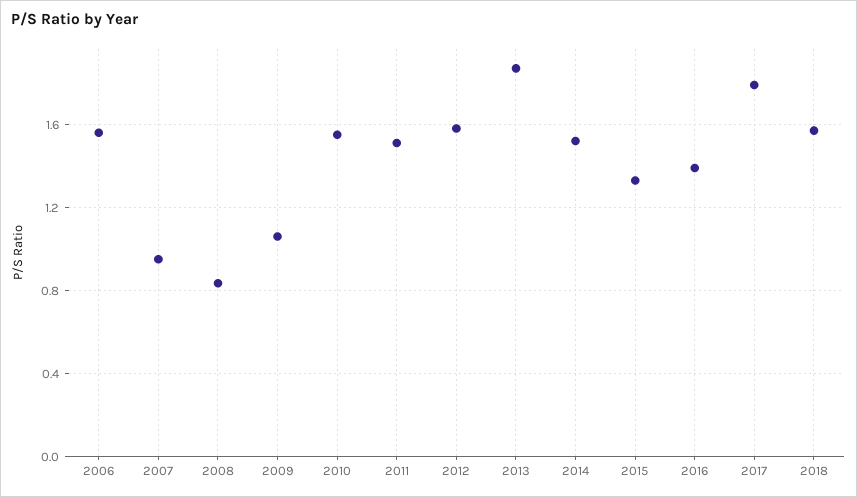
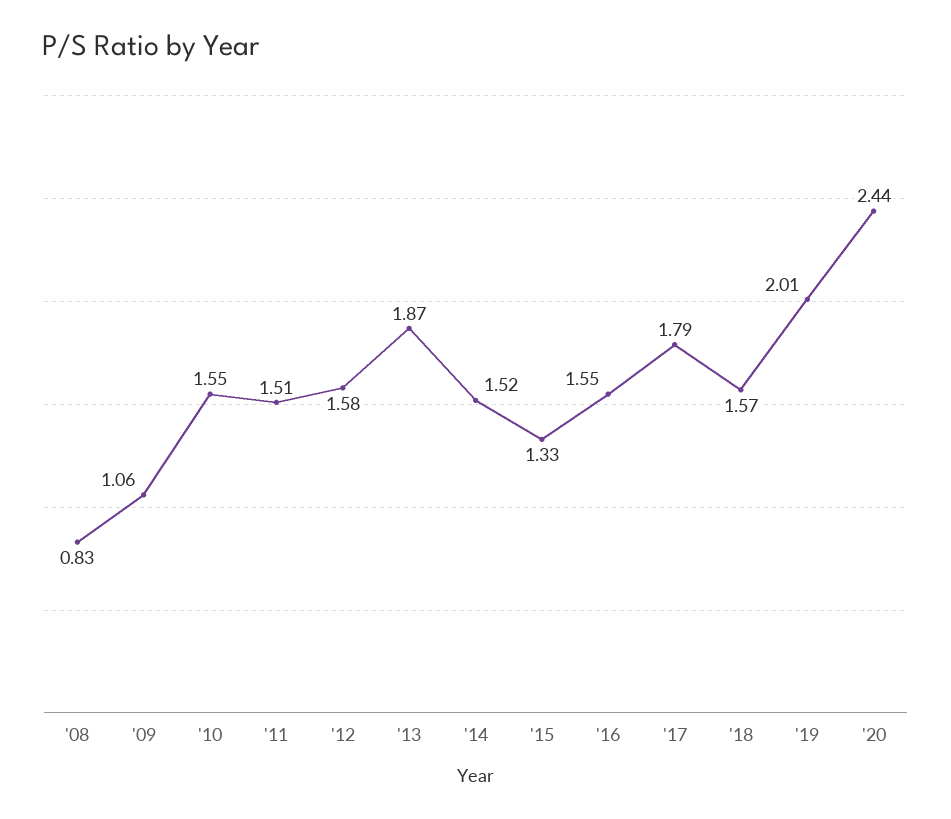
2006: 1.55 -> none
2007: 0.95 -> none
2016: 1.4 -> 1.55
'19: none -> 2.01
'20: none -> 2.44

